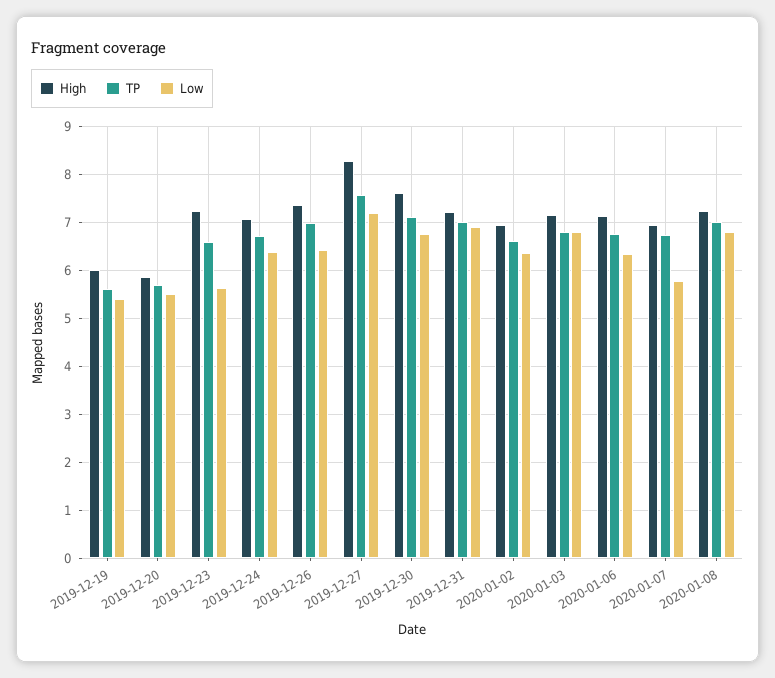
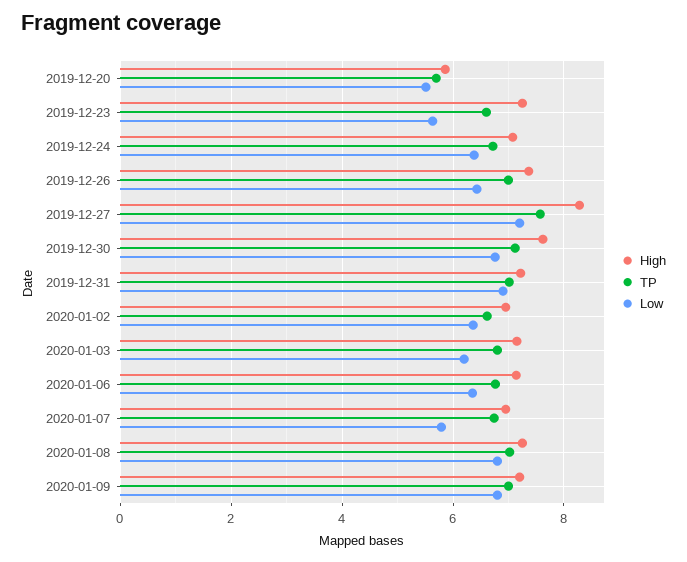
High, 2019-12-19: 6 -> none
TP, 2019-12-19: 5.6 -> none
Low, 2019-12-19: 5.4 -> none
Low, 2020-01-03: 6.8 -> 6.2
High, 2020-01-09: none -> 7.2
TP, 2020-01-09: none -> 7
Low, 2020-01-09: none -> 6.8

